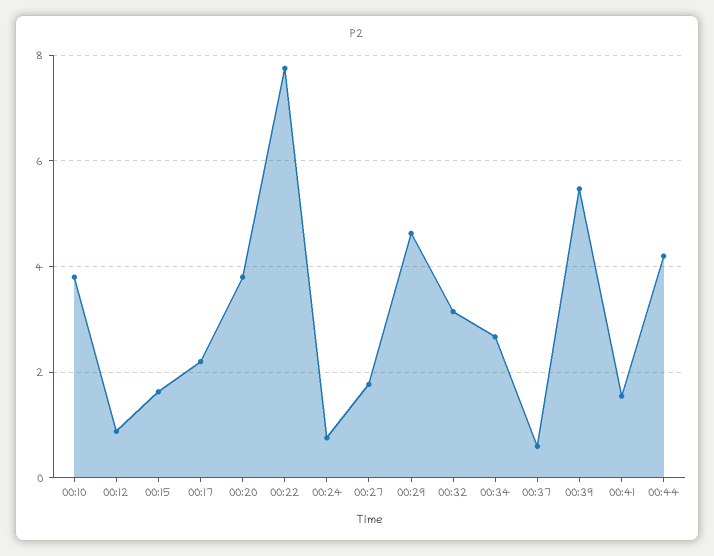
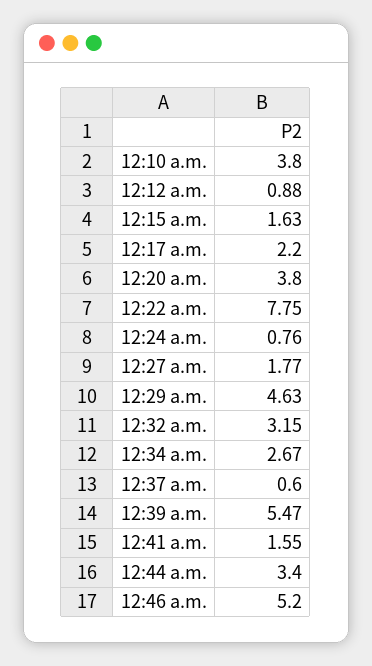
00:44: 4.2 -> 3.4
12:46 a.m.: none -> 5.2

